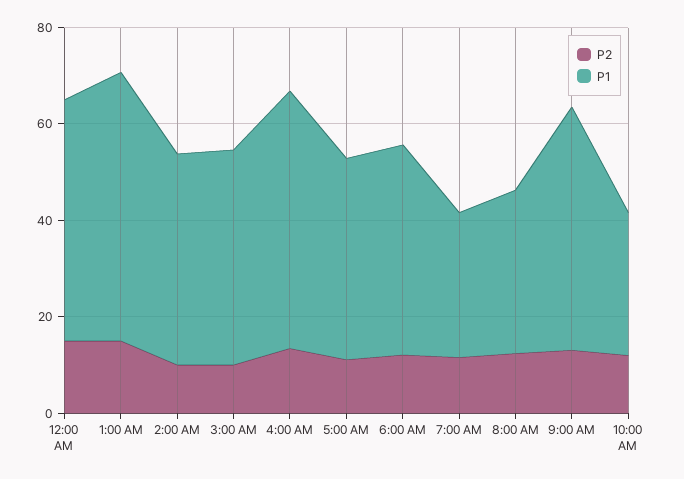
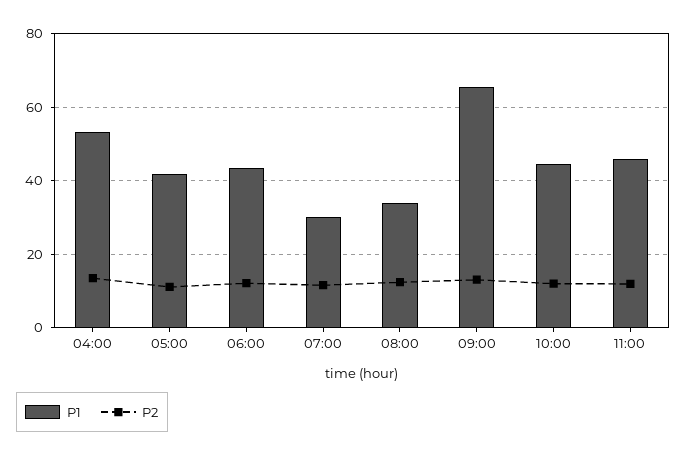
P2, 12:00 AM: 15 -> none
P1, 12:00 AM: 50 -> none
P2, 1:00 AM: 15 -> none
P1, 1:00 AM: 55 -> none
P2, 2:00 AM: 10 -> none
P1, 2:00 AM: 45 -> none
P2, 3:00 AM: 10 -> none
P1, 3:00 AM: 45 -> none
P1, 9:00 AM: 50 -> 66
P1, 10:00 AM: 30 -> 44
P1, 11:00: none -> 46
P2, 11:00: none -> 12

